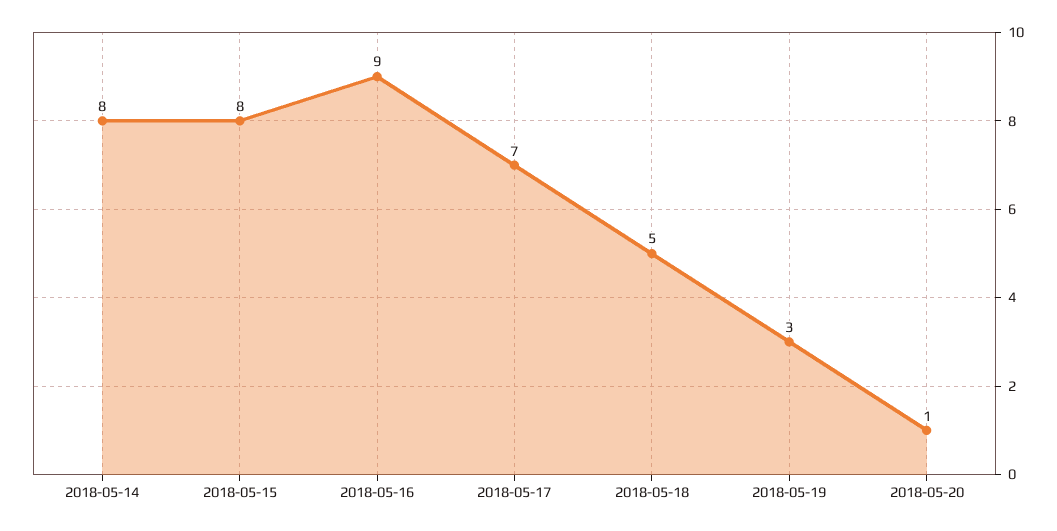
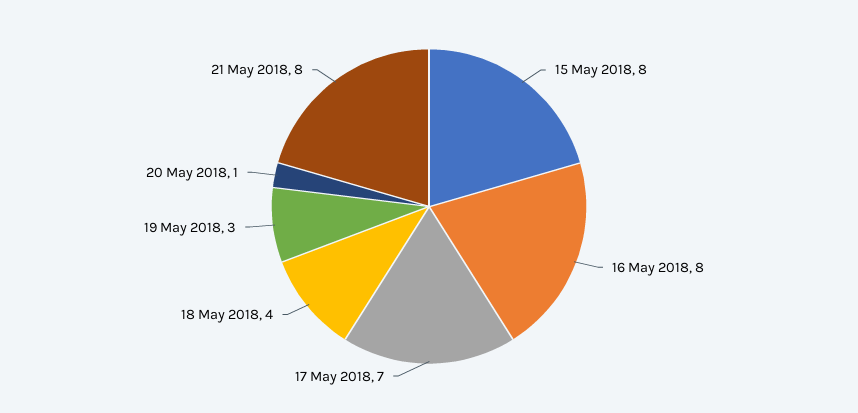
2018-05-14: 8 -> none
2018-05-16: 9 -> 8
2018-05-18: 5 -> 4
21 May 2018: none -> 8

